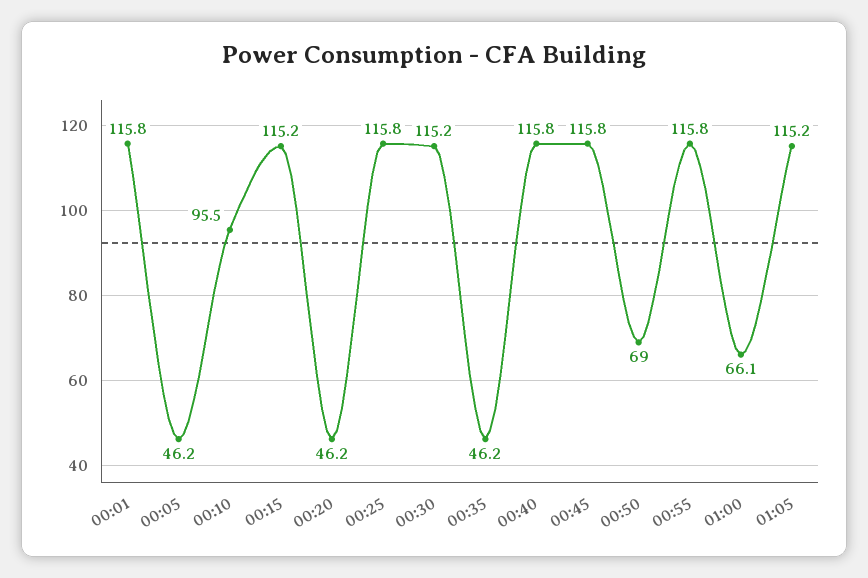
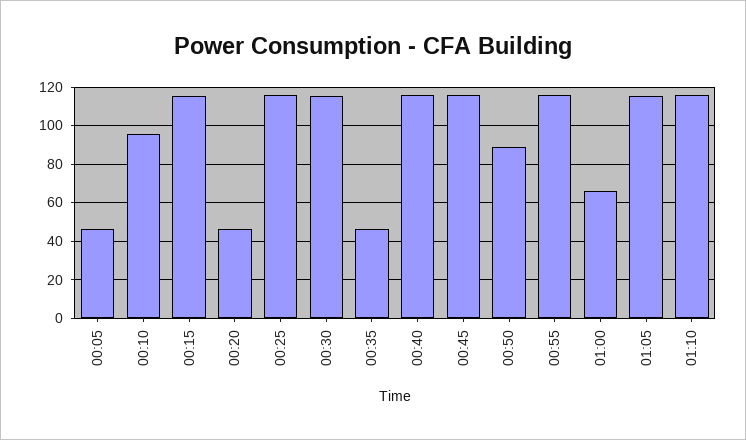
00:01: 115.8 -> none
00:50: 69 -> 90
01:10: none -> 115

